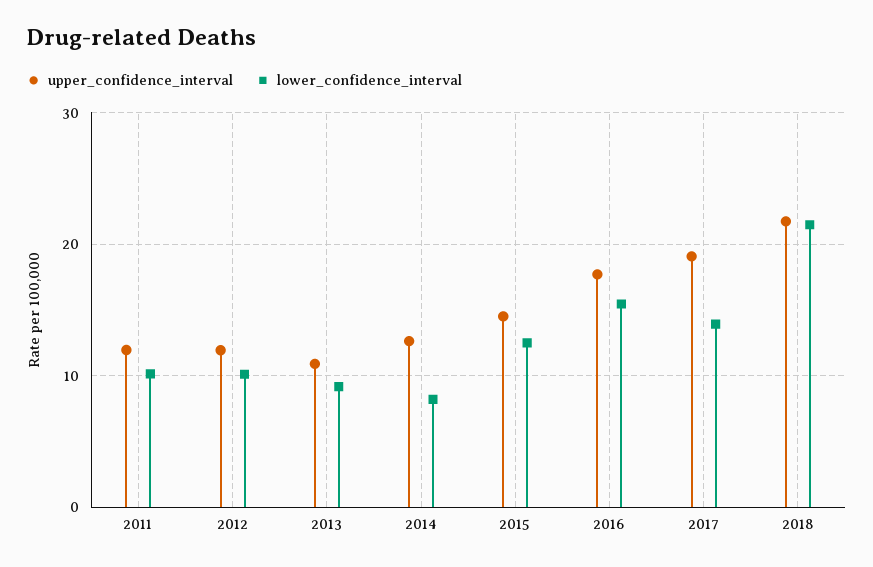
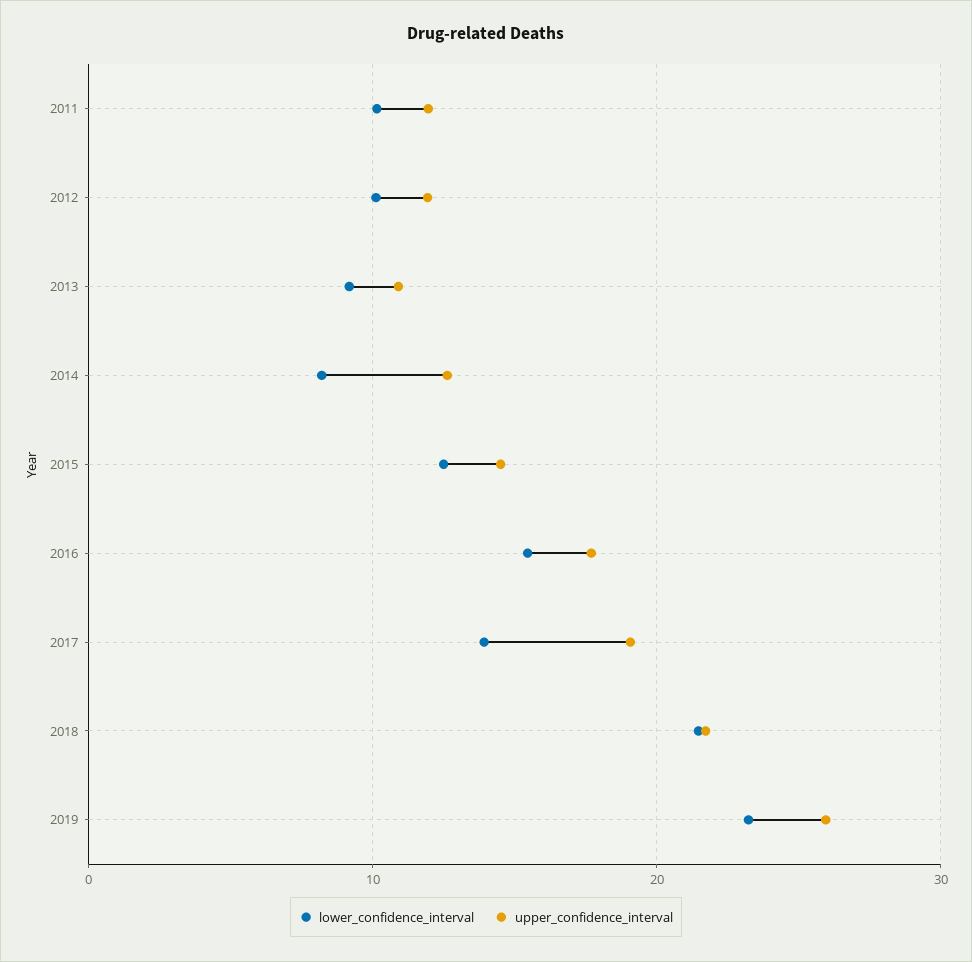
lower_confidence_interval, 2019: none -> 23
upper_confidence_interval, 2019: none -> 26

